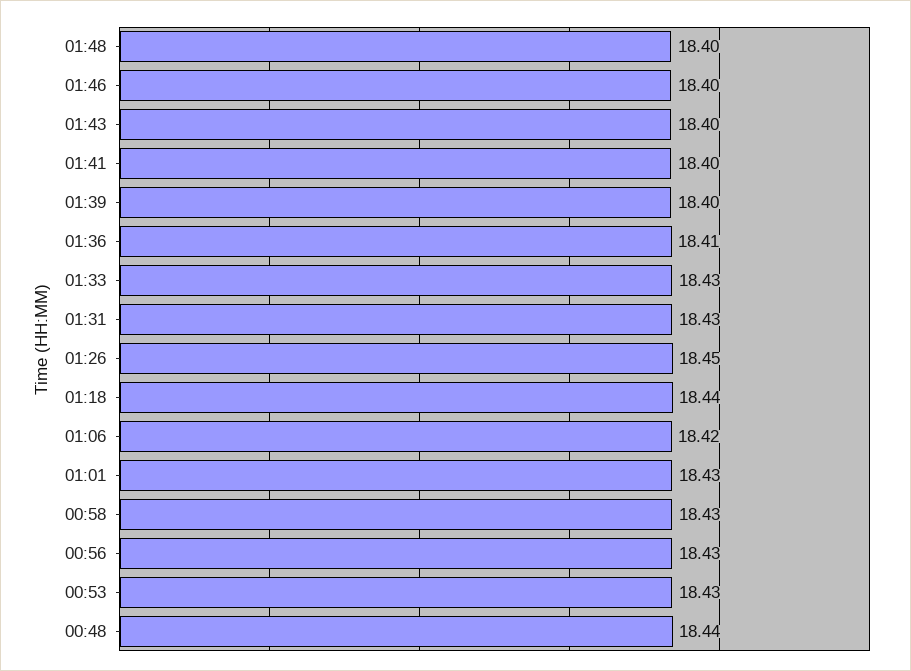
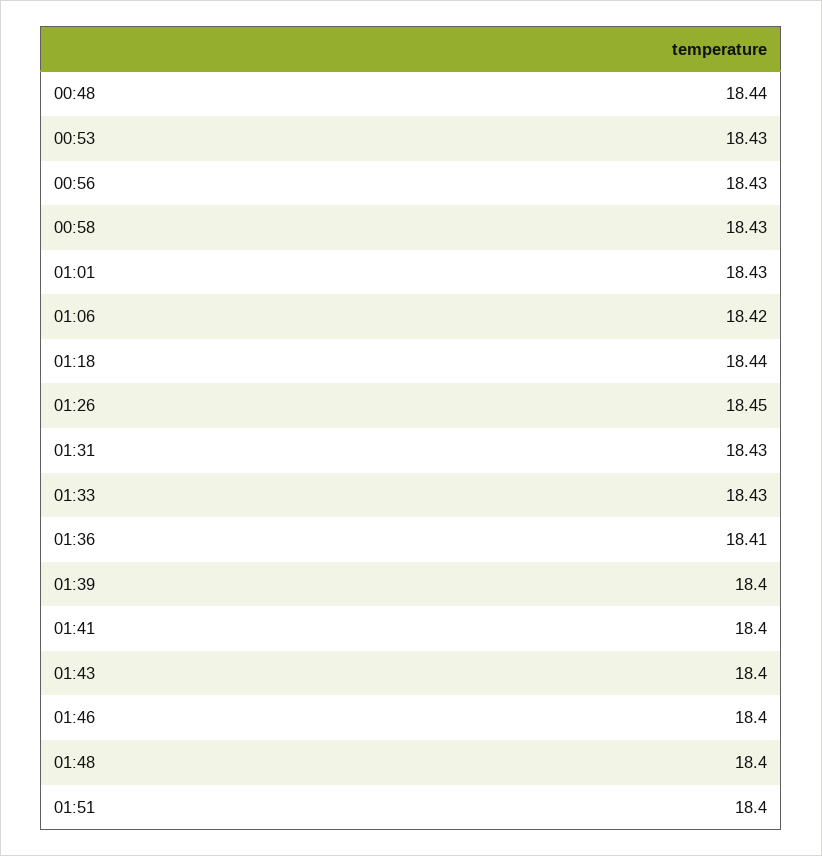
01:51: none -> 18.4

